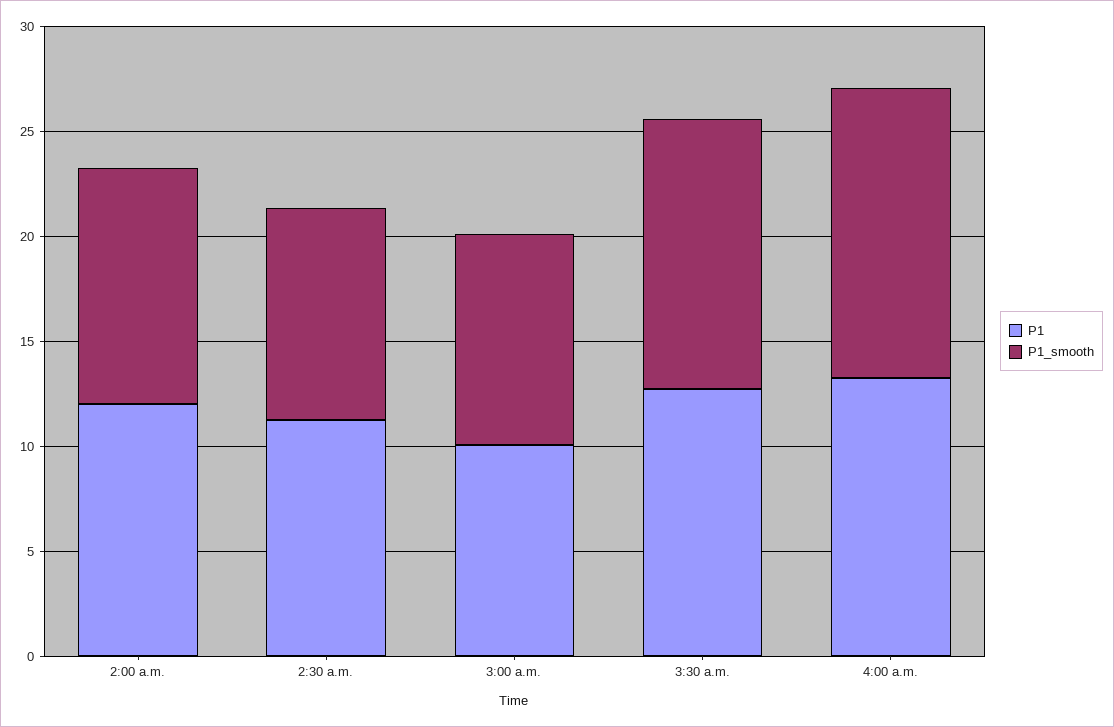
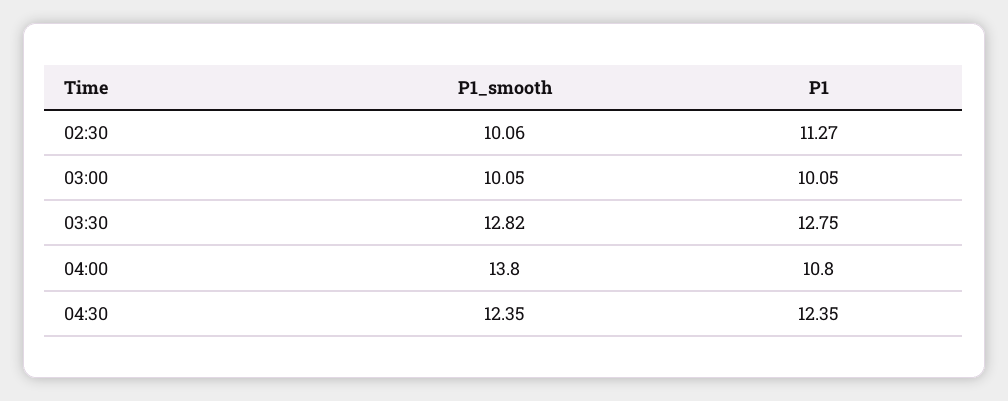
P1, 2:00 a.m.: 12 -> none
P1_smooth, 2:00 a.m.: 11 -> none
P1, 4:00 a.m.: 13 -> 10.8
P1_smooth, 04:30: none -> 12.35
P1, 04:30: none -> 12.35

